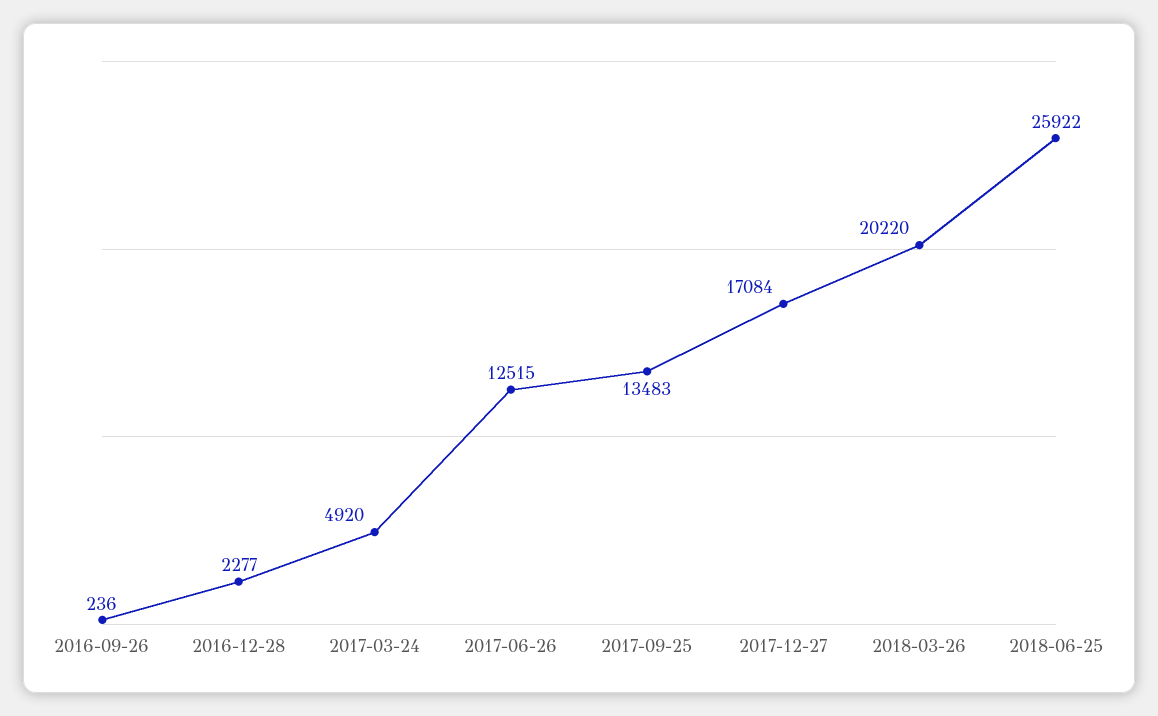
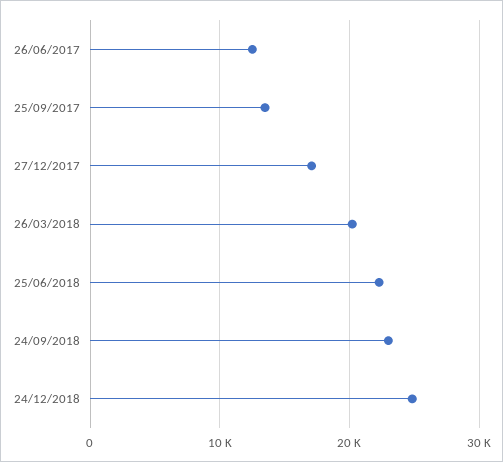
2016-09-26: 236 -> none
2016-12-28: 2277 -> none
2017-03-24: 4920 -> none
2018-06-25: 25922 -> 22000
24/09/2018: none -> 23000
24/12/2018: none -> 25000

